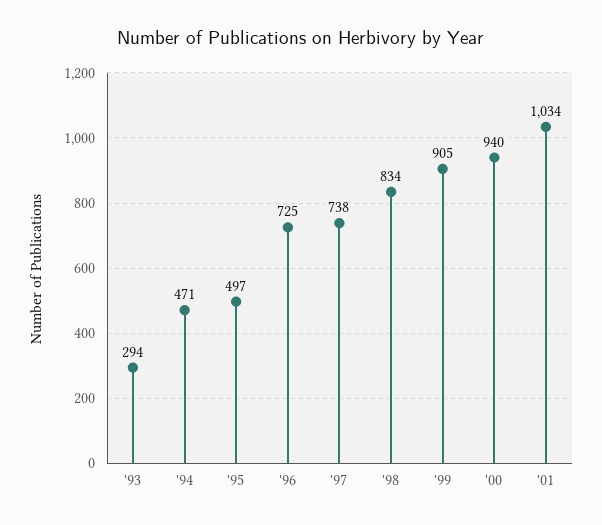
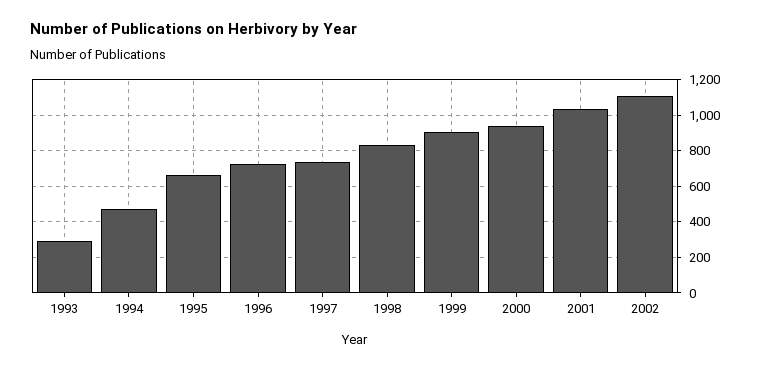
'95: 497 -> 650
2002: none -> 1100

